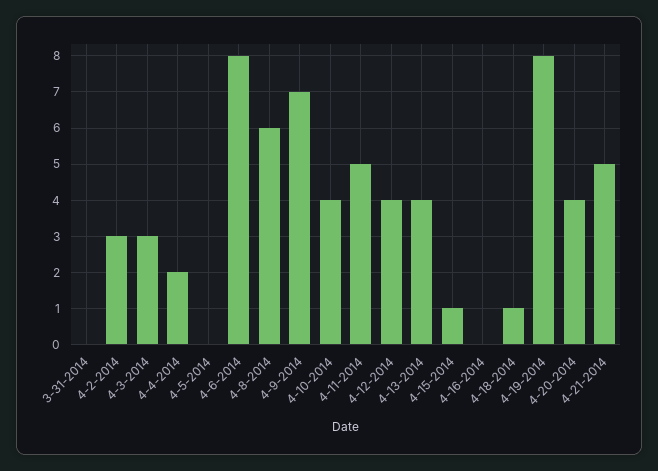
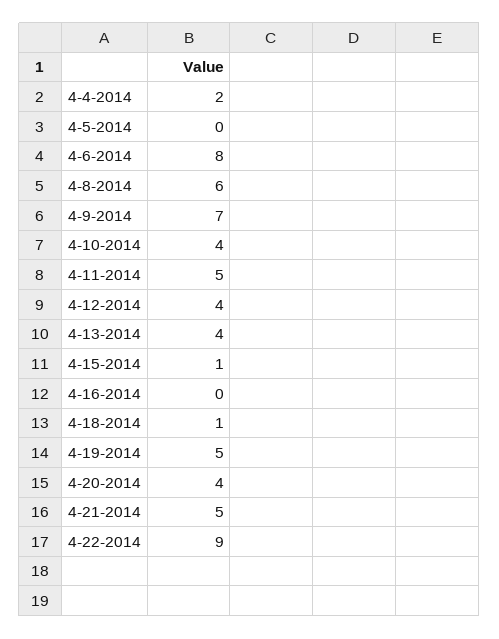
3-31-2014: 0 -> none
4-2-2014: 3 -> none
4-3-2014: 3 -> none
4-19-2014: 8 -> 5
4-22-2014: none -> 9

